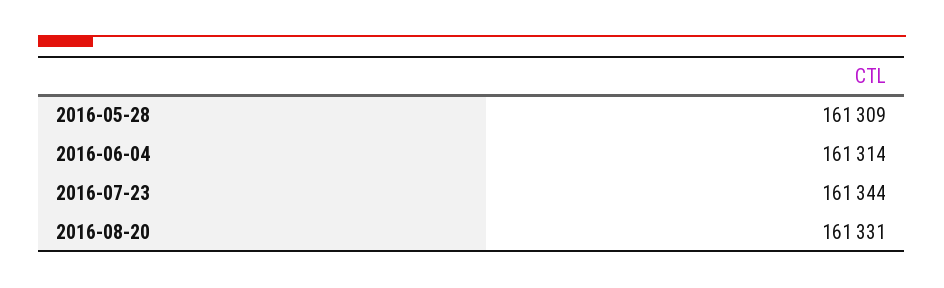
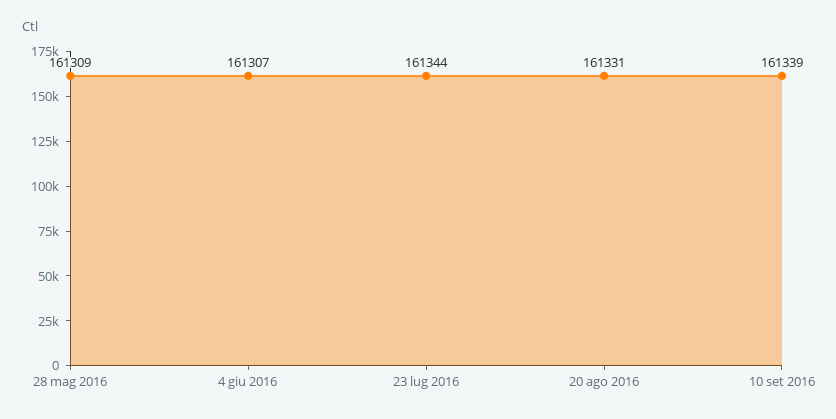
2016-06-04: 161314 -> 161307
10 set 2016: none -> 161339

